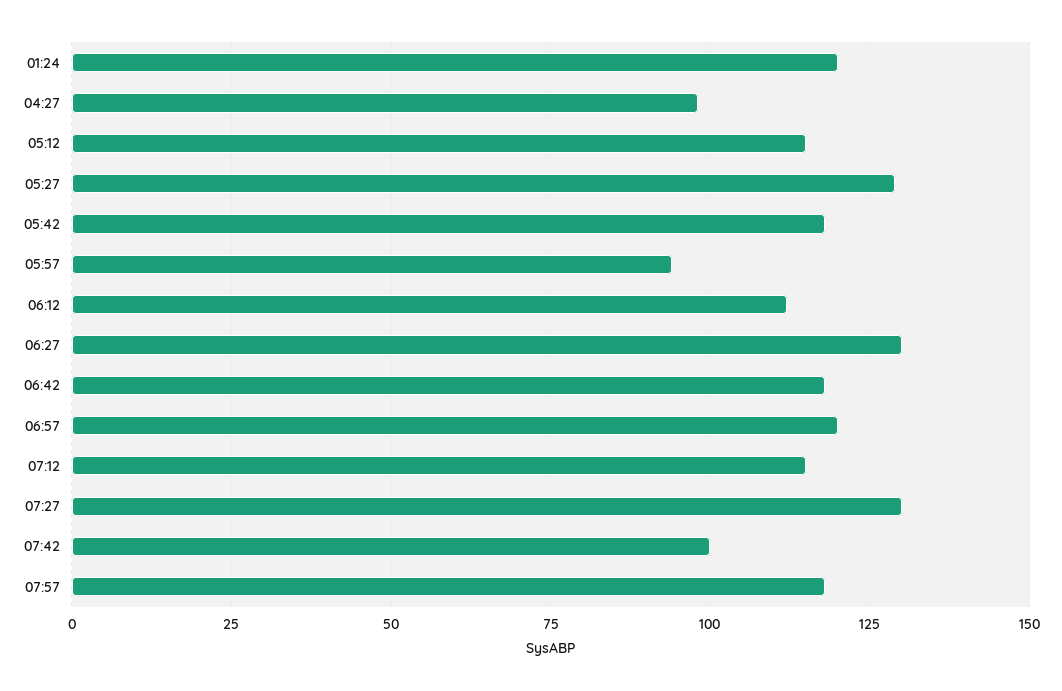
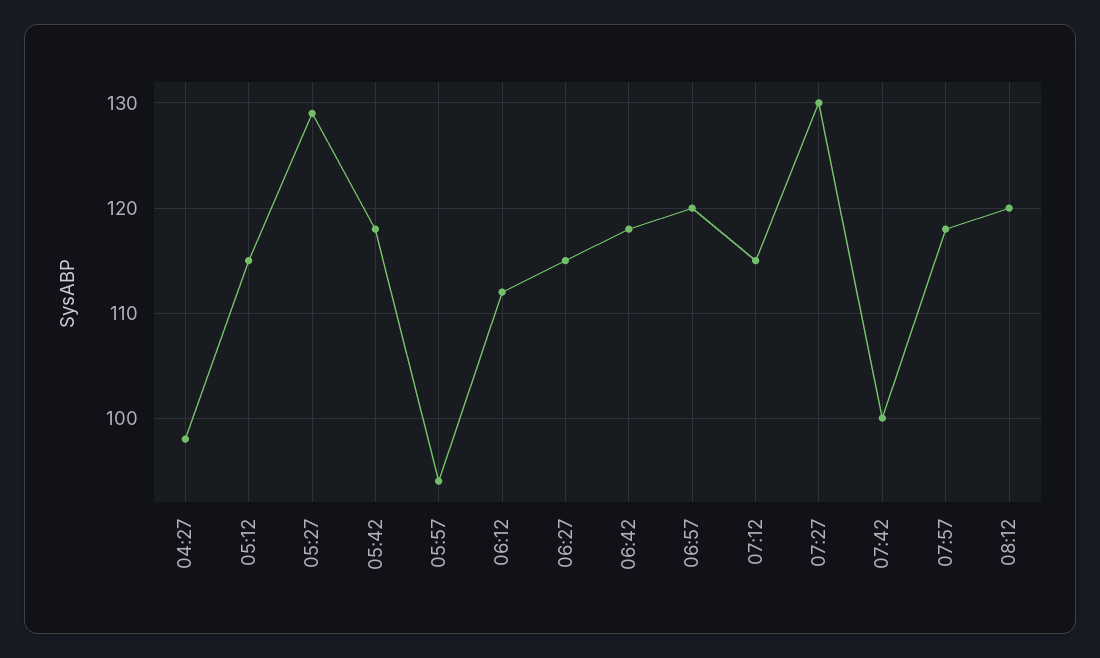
01:24: 120 -> none
06:27: 130 -> 115
08:12: none -> 120

